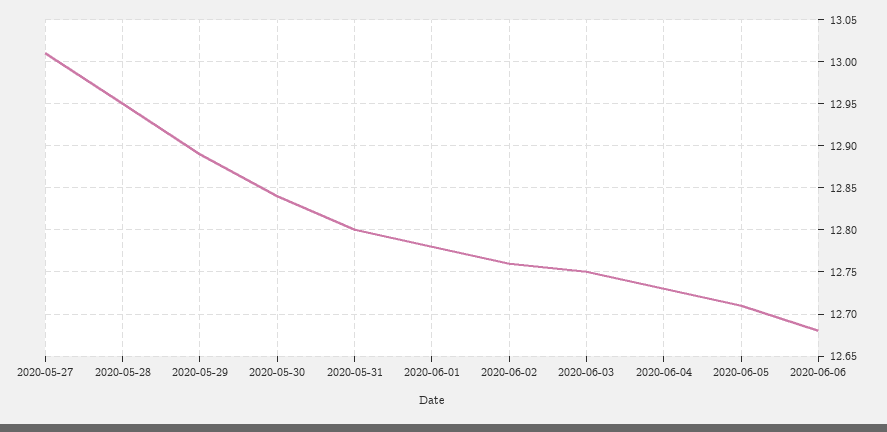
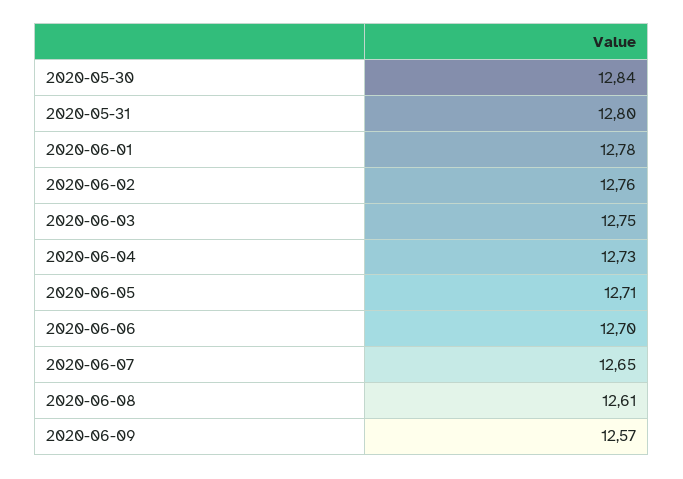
2020-05-27: 13.01 -> none
2020-05-28: 12.95 -> none
2020-05-29: 12.89 -> none
2020-06-06: 12.68 -> 12.7
2020-06-07: none -> 12.65
2020-06-08: none -> 12.61
2020-06-09: none -> 12.57

